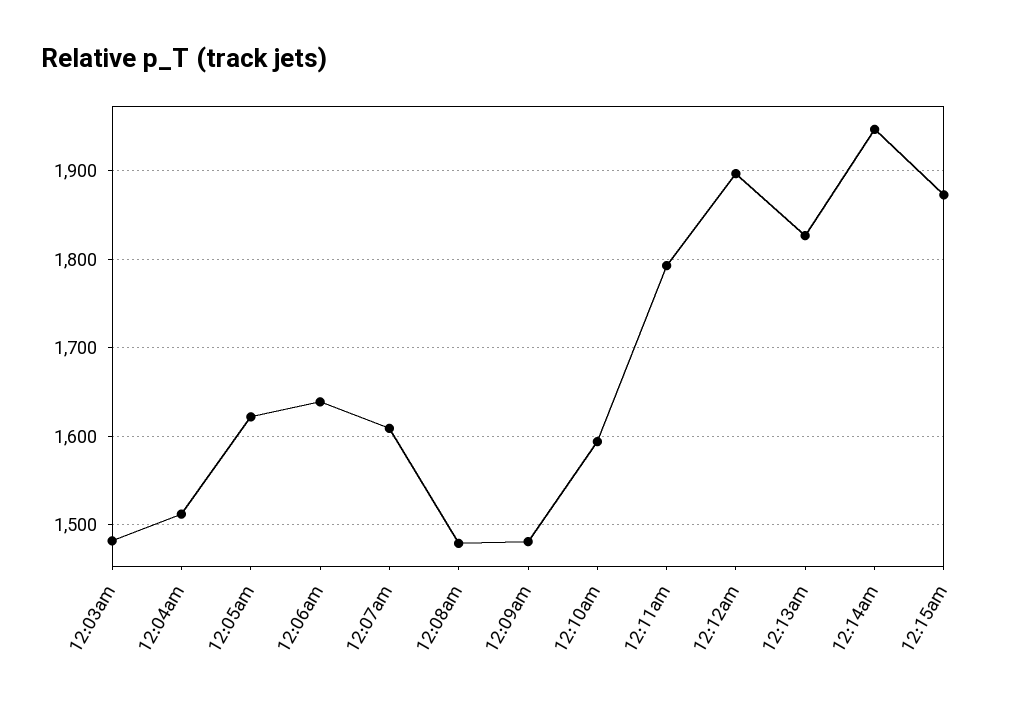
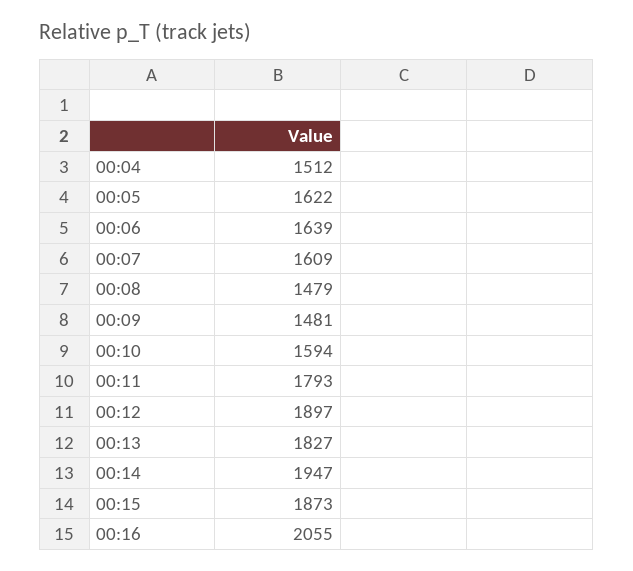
12:03am: 1480 -> none
00:16: none -> 2055

